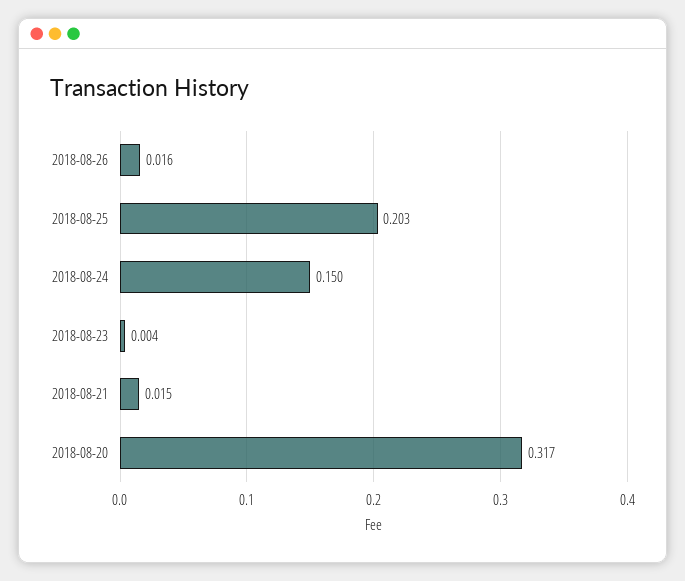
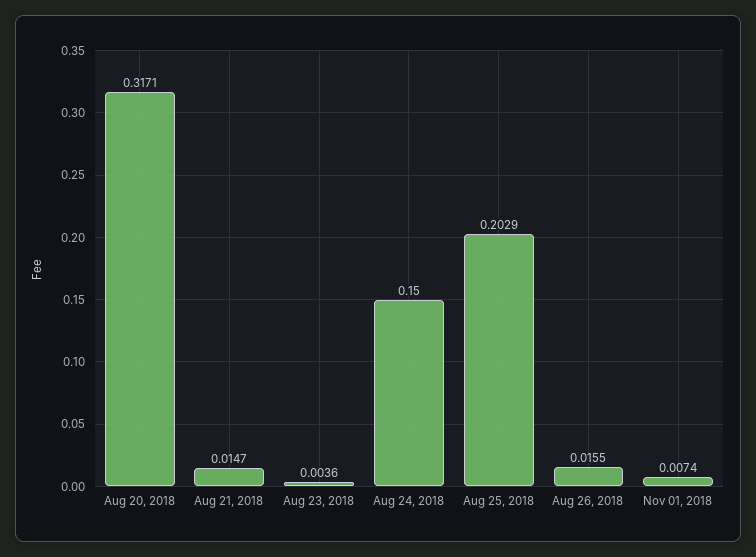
Nov 01, 2018: none -> 0.0074

